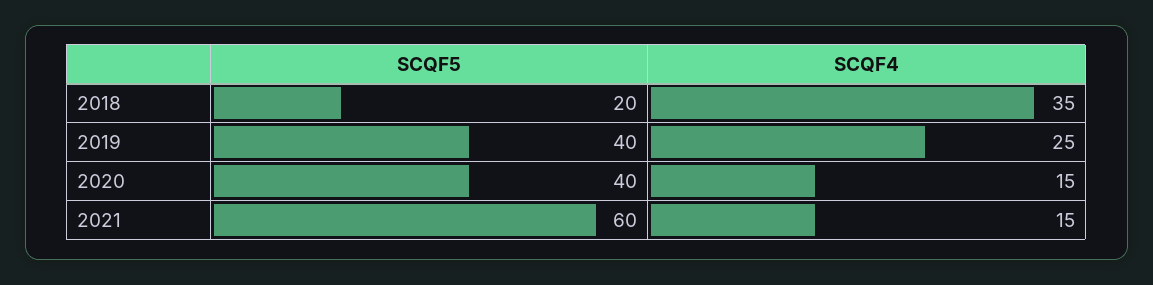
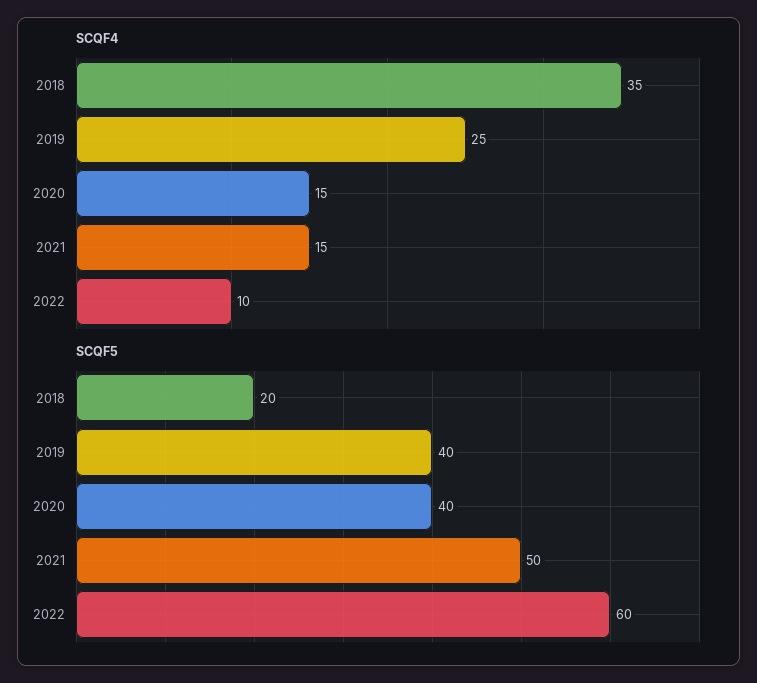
SCQF5, 2021: 60 -> 50
SCQF4, 2022: none -> 10
SCQF5, 2022: none -> 60

